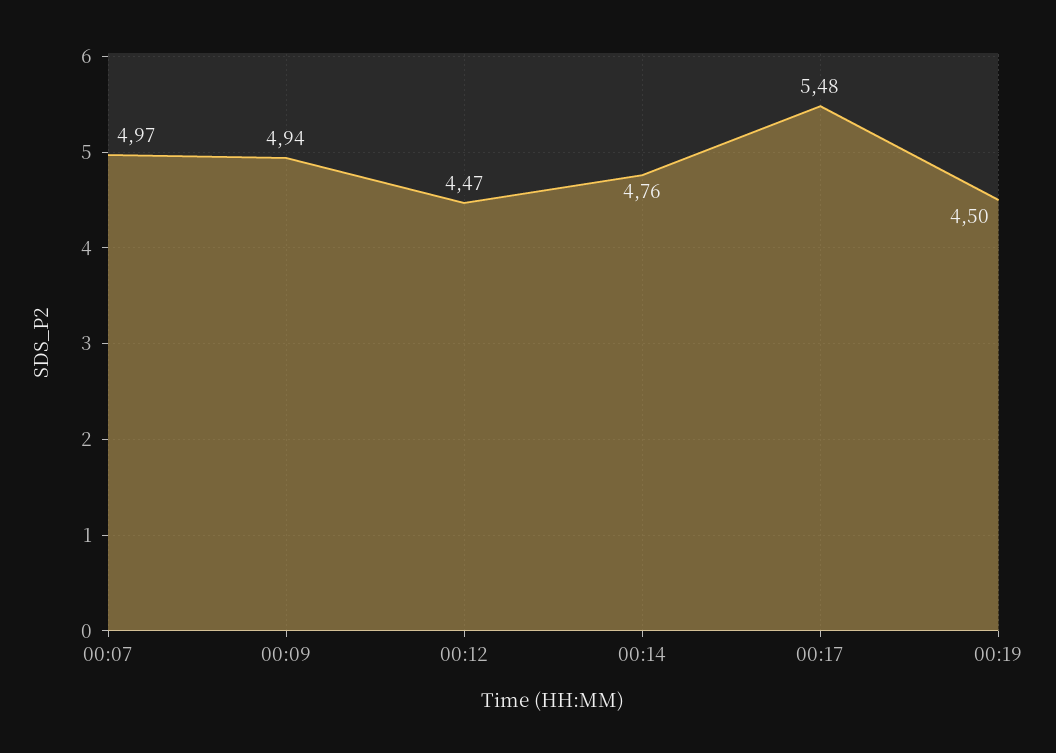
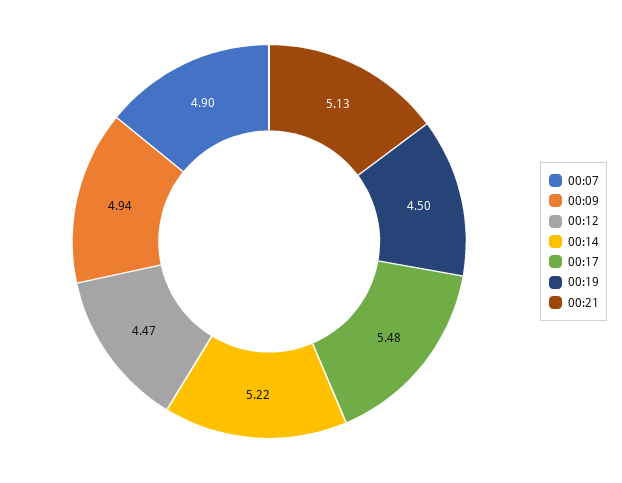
00:07: 4.97 -> 4.9
00:14: 4.76 -> 5.22
00:21: none -> 5.13

